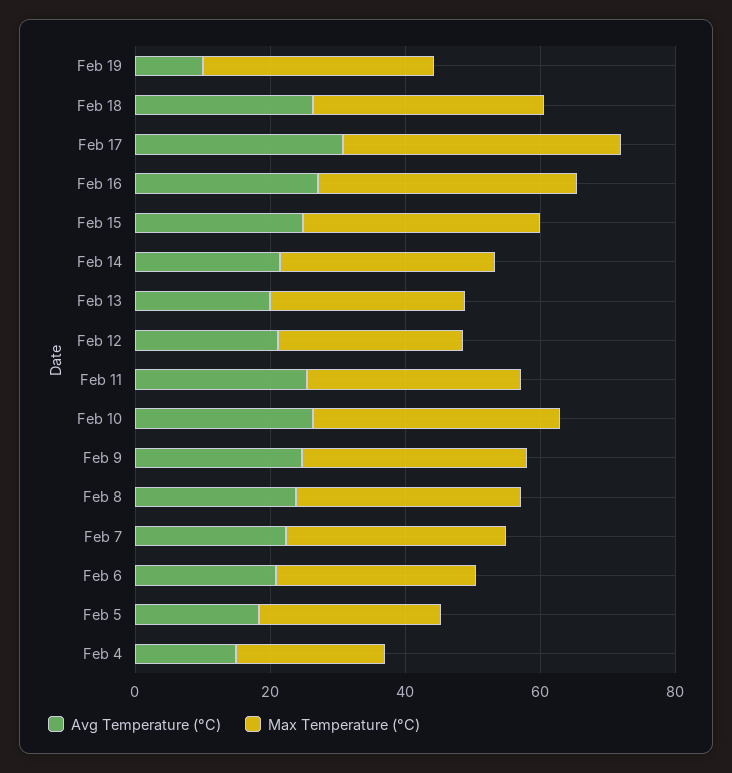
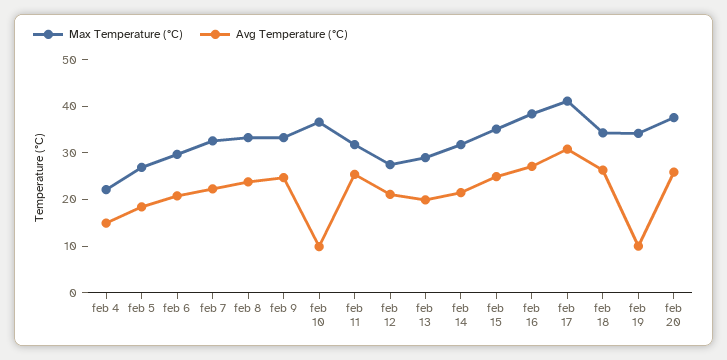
Avg Temperature (°C), Feb 10: 25 -> 10
Max Temperature (°C), feb 20: none -> 38
Avg Temperature (°C), feb 20: none -> 26

